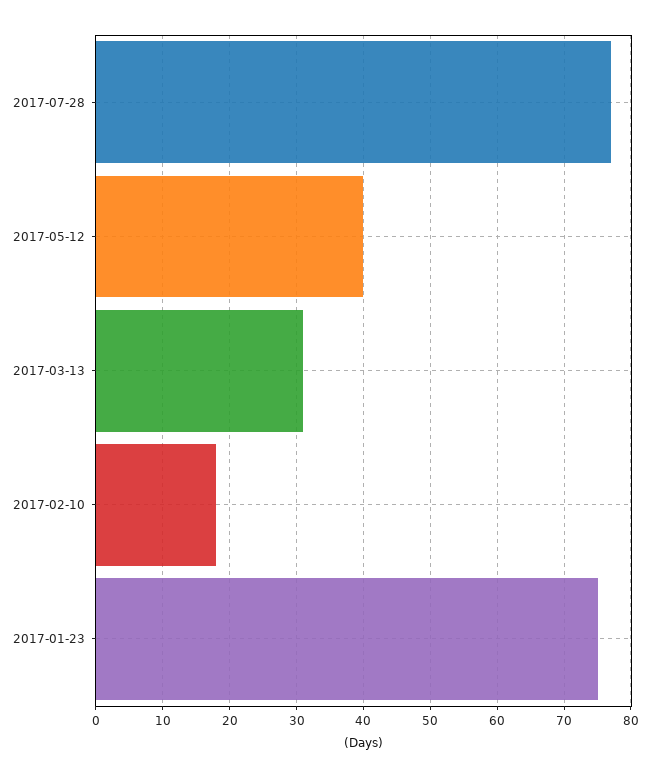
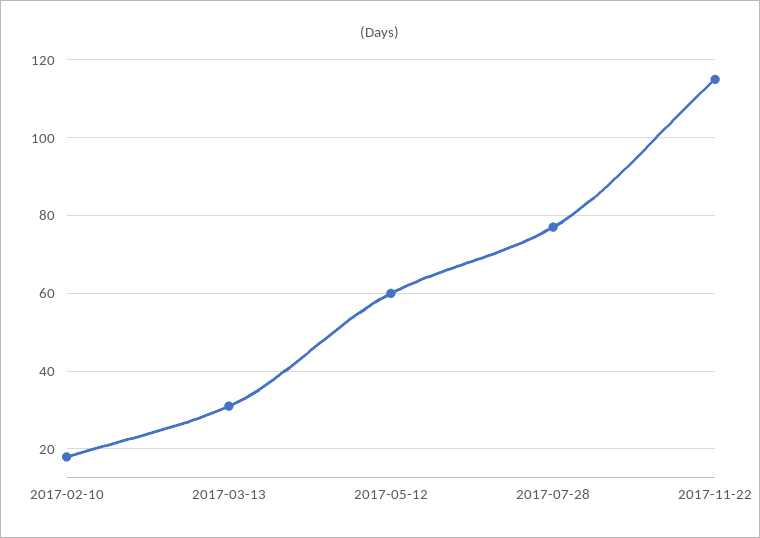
2017-05-12: 40 -> 60
2017-01-23: 75 -> none
2017-11-22: none -> 115

